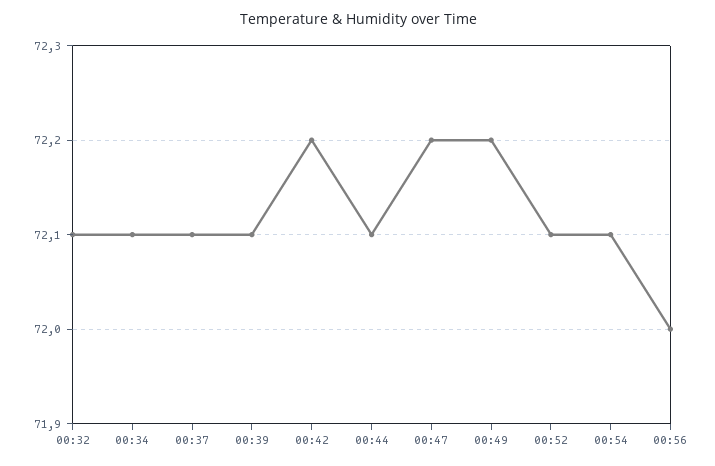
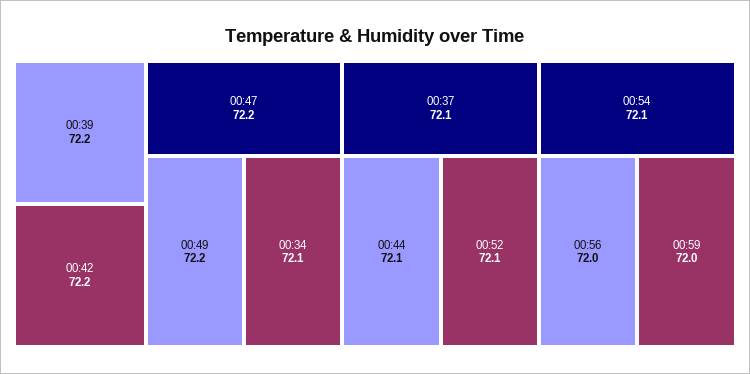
00:32: 72.1 -> none
00:39: 72.1 -> 72.2
00:59: none -> 72

